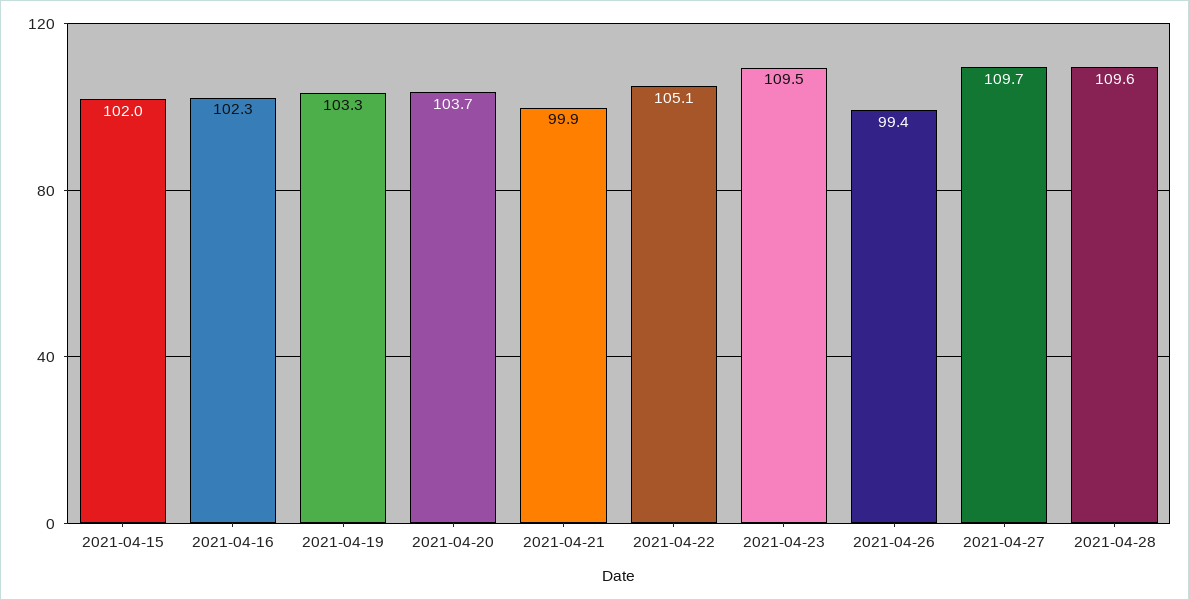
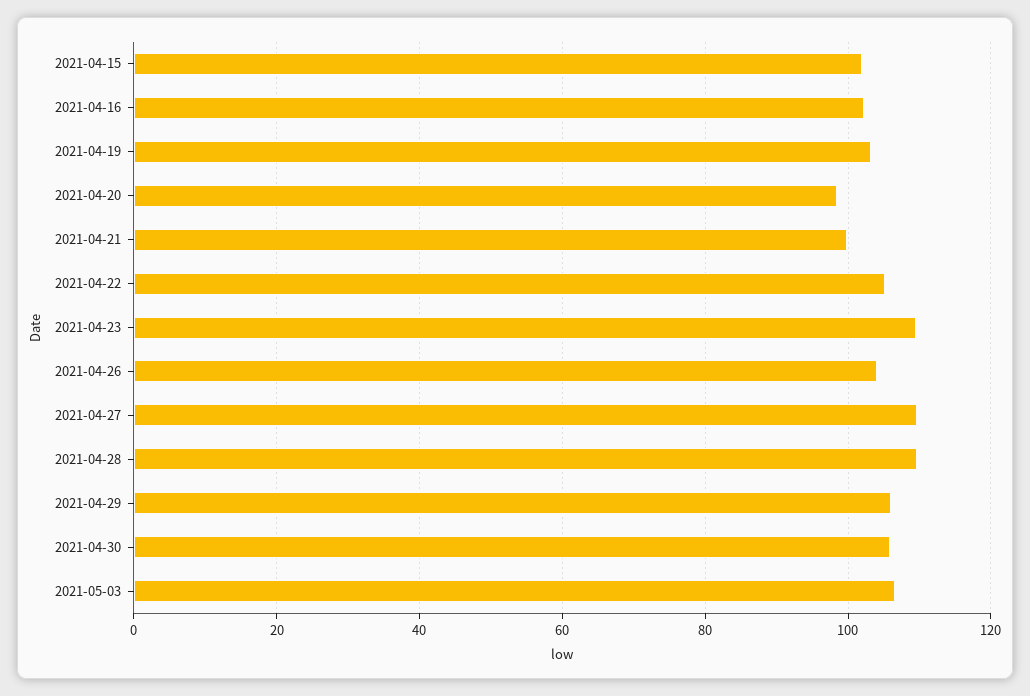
2021-04-20: 103.7 -> 98
2021-04-26: 99.4 -> 104
2021-04-29: none -> 106
2021-04-30: none -> 106
2021-05-03: none -> 106

